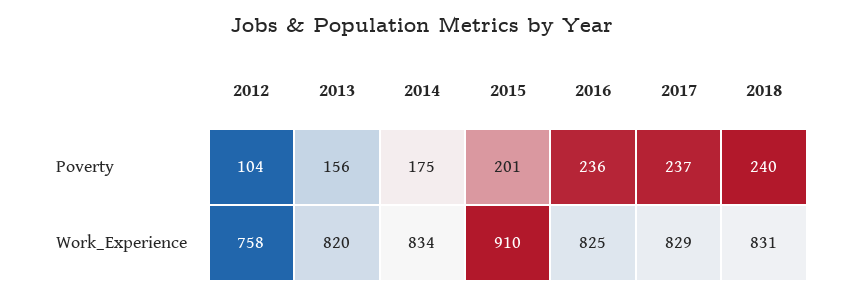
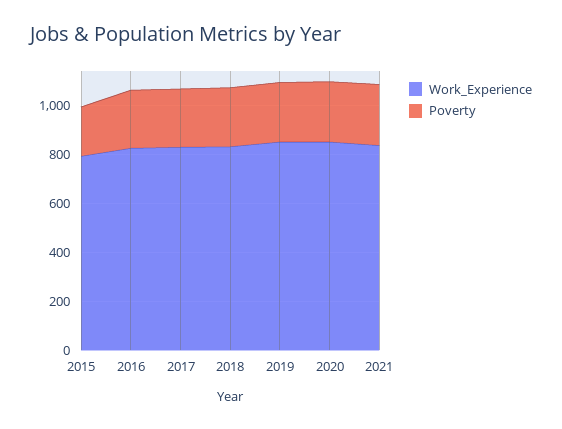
Poverty, 2012: 104 -> none
Poverty, 2013: 156 -> none
Poverty, 2014: 175 -> none
Work_Experience, 2012: 758 -> none
Work_Experience, 2013: 820 -> none
Work_Experience, 2014: 834 -> none
Work_Experience, 2015: 910 -> 800
Work_Experience, 2019: none -> 850
Poverty, 2019: none -> 250
Work_Experience, 2020: none -> 850
Poverty, 2020: none -> 250
Work_Experience, 2021: none -> 850
Poverty, 2021: none -> 250

